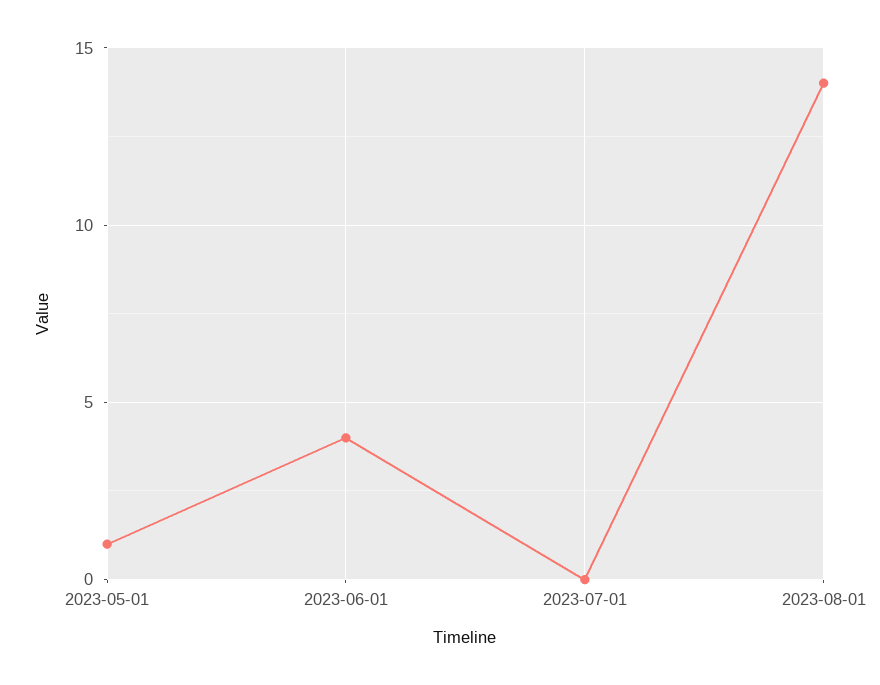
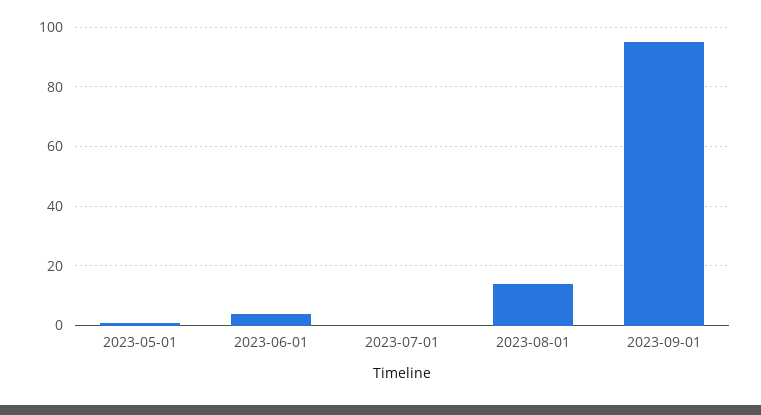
2023-09-01: none -> 95

